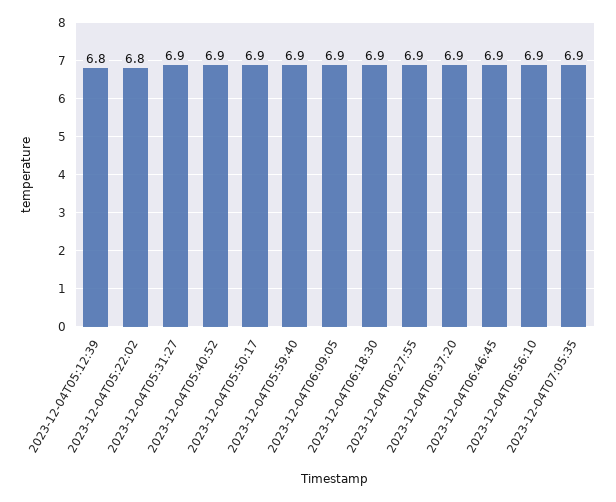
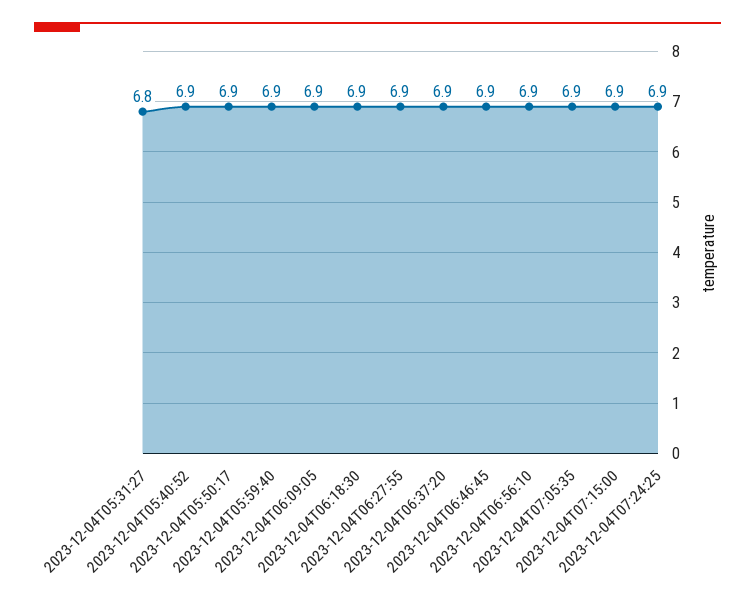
2023-12-04T05:12:39: 6.8 -> none
2023-12-04T05:22:02: 6.8 -> none
2023-12-04T05:31:27: 6.9 -> 6.8
2023-12-04T07:15:00: none -> 6.9
2023-12-04T07:24:25: none -> 6.9

